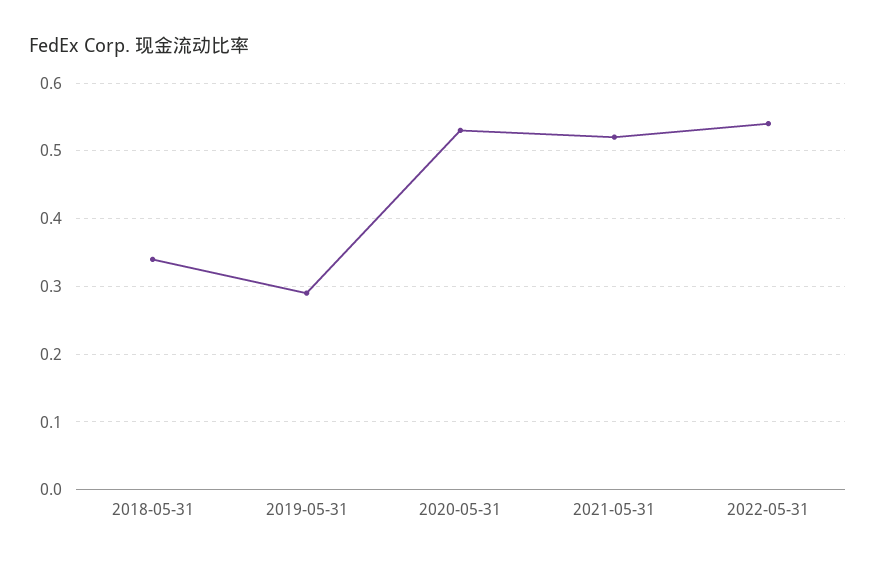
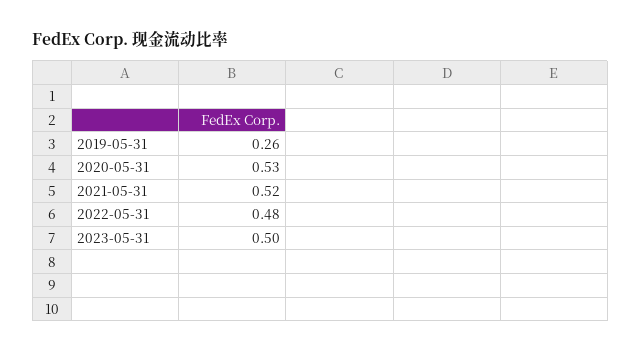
2018-05-31: 0.34 -> none
2019-05-31: 0.29 -> 0.26
2022-05-31: 0.54 -> 0.48
2023-05-31: none -> 0.5

